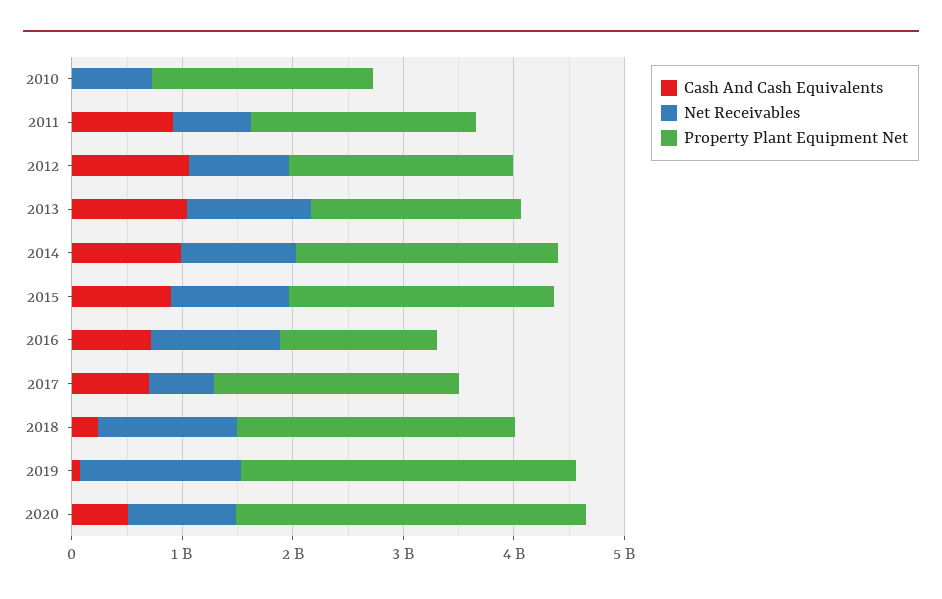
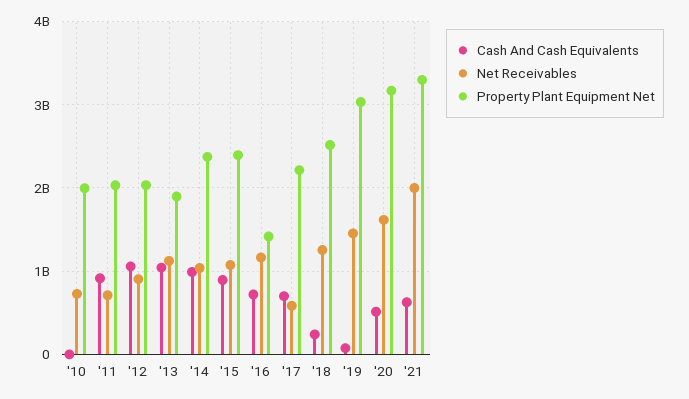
Net Receivables, 2020: 1000000000 -> 1600000000
Cash And Cash Equivalents, '21: none -> 600000000
Net Receivables, '21: none -> 2000000000
Property Plant Equipment Net, '21: none -> 3300000000

